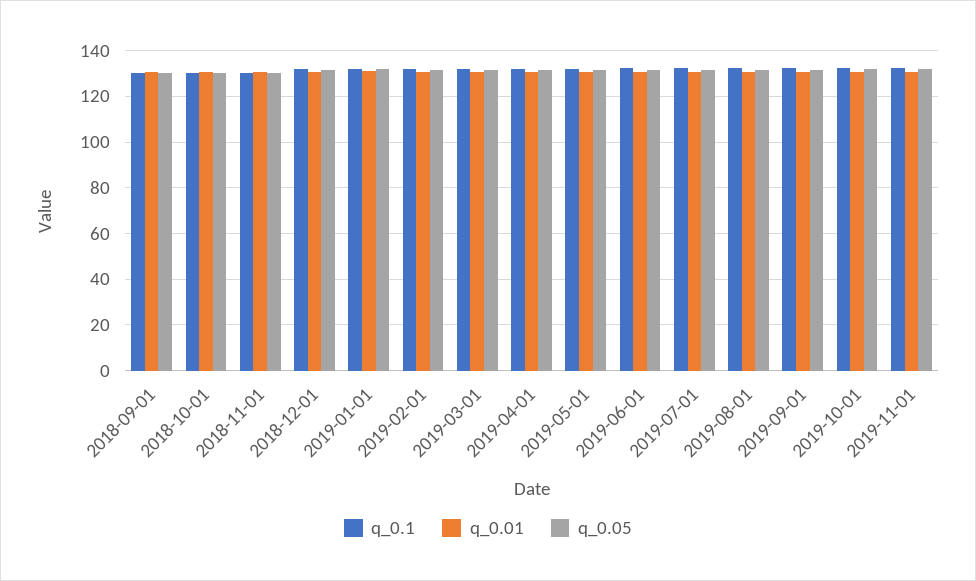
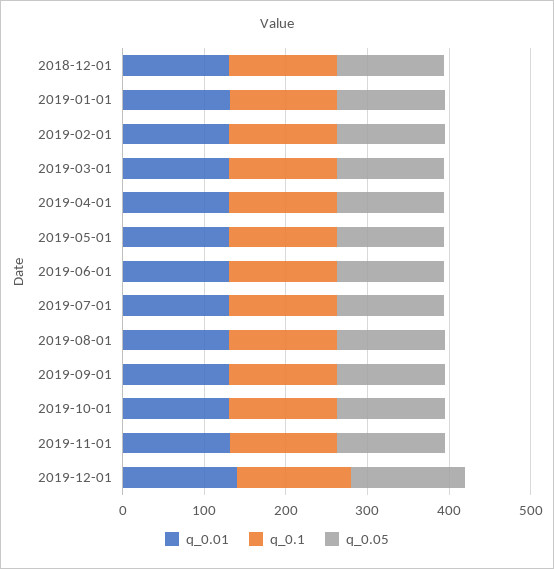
q_0.1, 2018-09-01: 130 -> none
q_0.01, 2018-09-01: 130 -> none
q_0.05, 2018-09-01: 130 -> none
q_0.1, 2018-10-01: 130 -> none
q_0.01, 2018-10-01: 130 -> none
q_0.05, 2018-10-01: 130 -> none
q_0.1, 2018-11-01: 130 -> none
q_0.01, 2018-11-01: 130 -> none
q_0.05, 2018-11-01: 130 -> none
q_0.01, 2019-12-01: none -> 140
q_0.1, 2019-12-01: none -> 140
q_0.05, 2019-12-01: none -> 140

